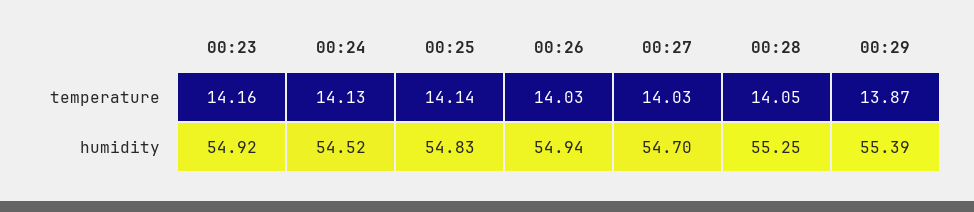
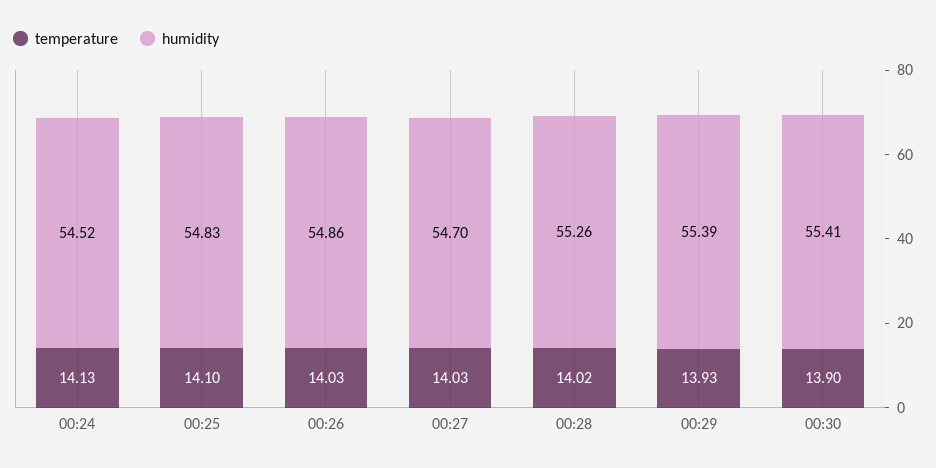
temperature, 00:23: 14.16 -> none
temperature, 00:25: 14.14 -> 14.1
temperature, 00:28: 14.05 -> 14.02
temperature, 00:29: 13.87 -> 13.93
humidity, 00:23: 54.92 -> none
humidity, 00:26: 54.94 -> 54.86
humidity, 00:28: 55.25 -> 55.26
temperature, 00:30: none -> 13.9
humidity, 00:30: none -> 55.41

